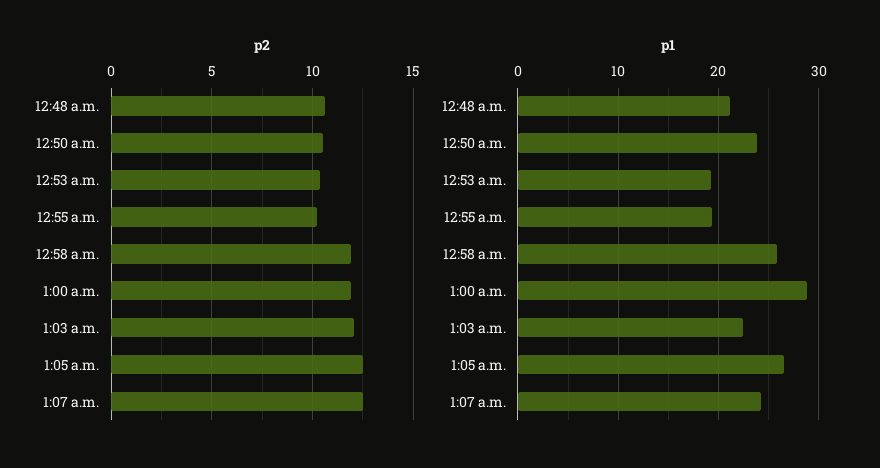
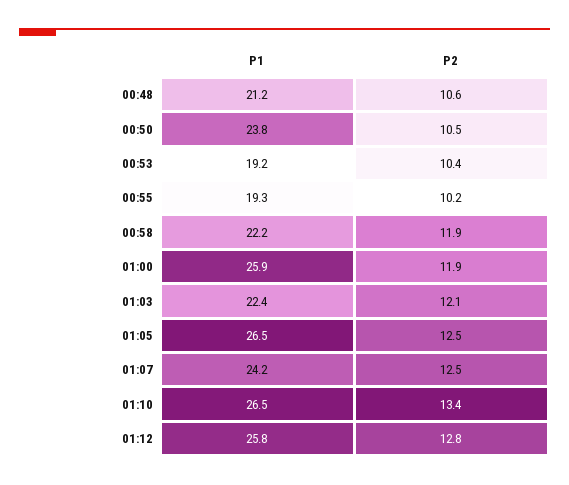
p1, 12:58 a.m.: 26 -> 22.2
p1, 1:00 a.m.: 29 -> 25.9
p1, 01:10: none -> 26.5
p2, 01:10: none -> 13.4
p1, 01:12: none -> 25.8
p2, 01:12: none -> 12.8

